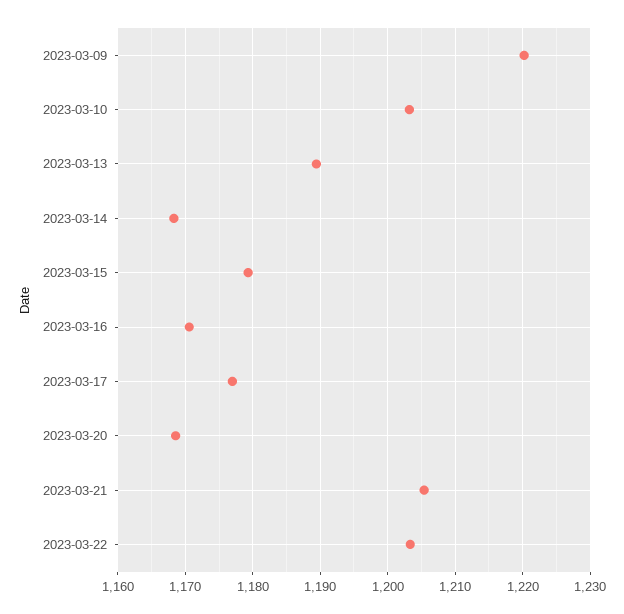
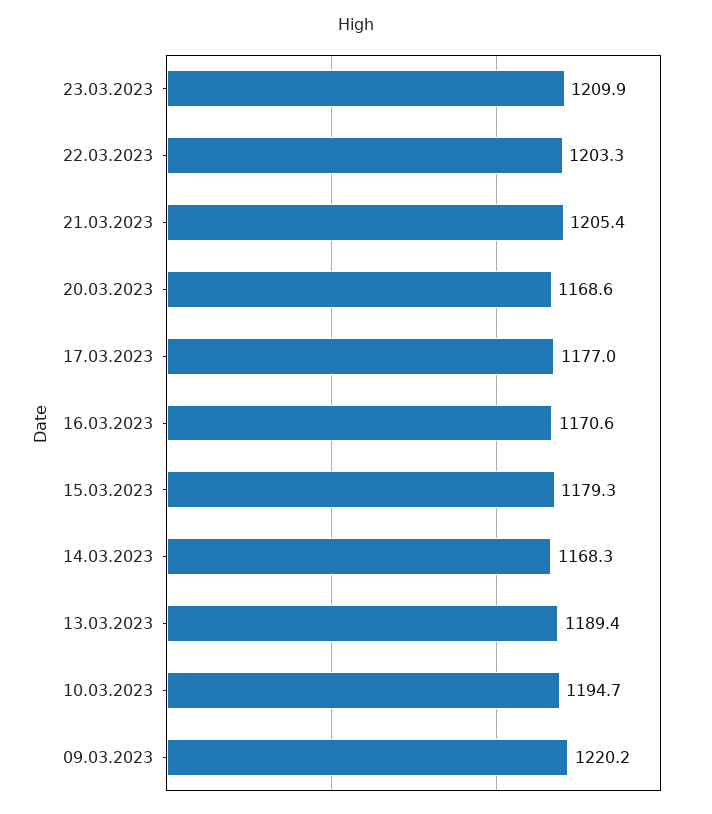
2023-03-10: 1203 -> 1194.7
23.03.2023: none -> 1209.9

